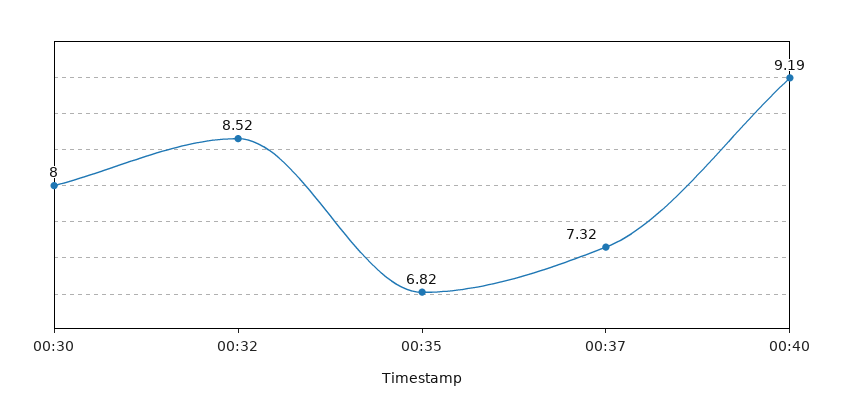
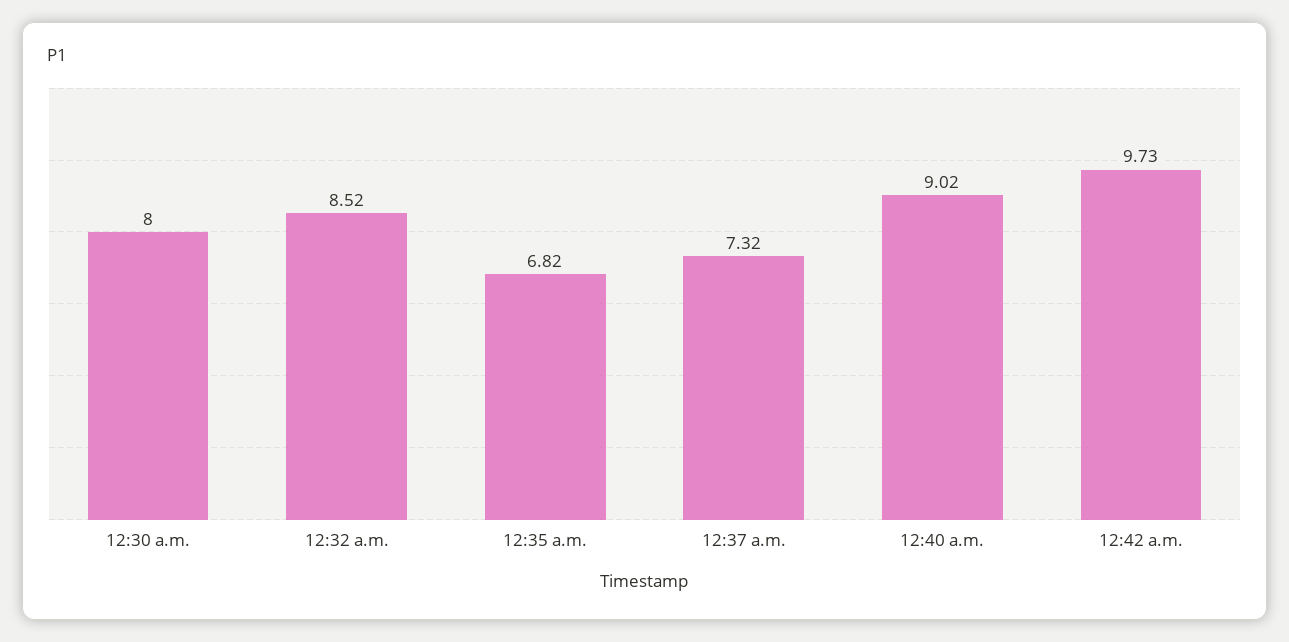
00:40: 9.19 -> 9.02
12:42 a.m.: none -> 9.73

